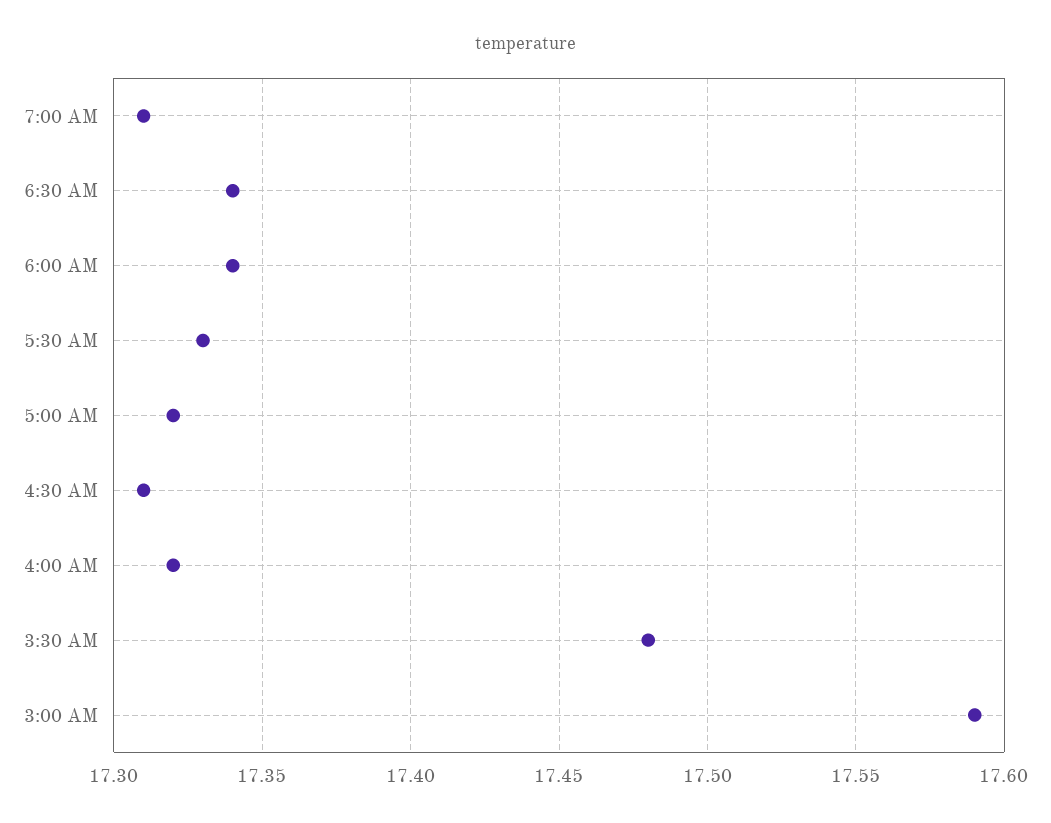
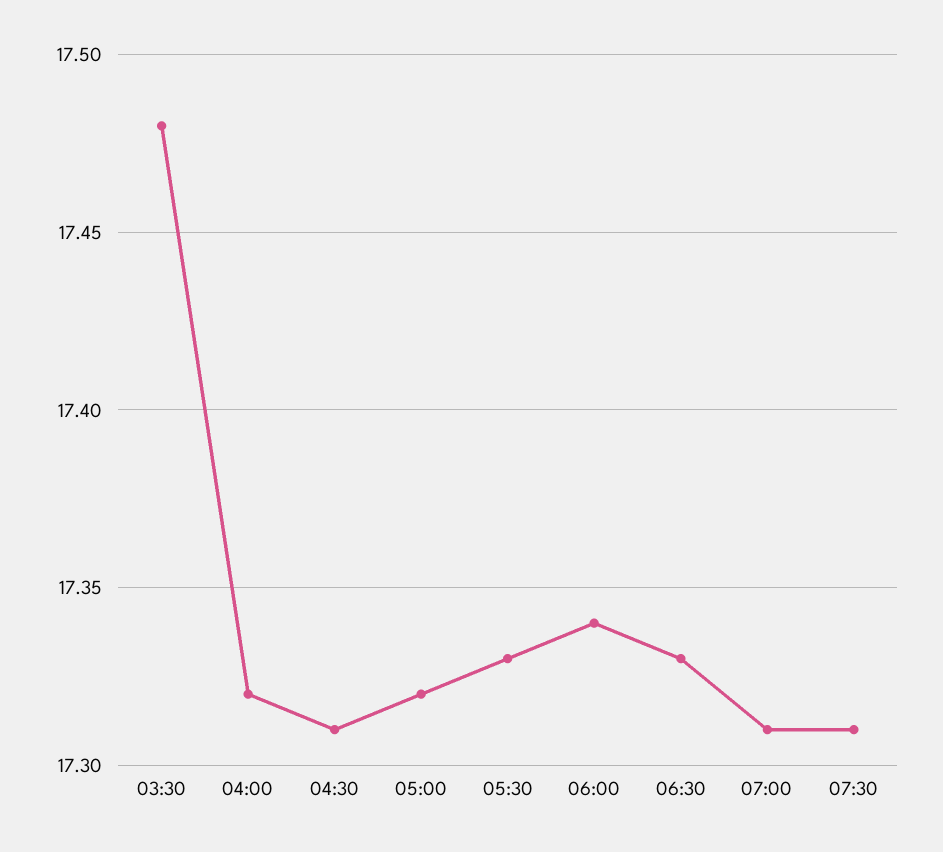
6:30 AM: 17.34 -> 17.33
3:00 AM: 17.59 -> none
07:30: none -> 17.31

